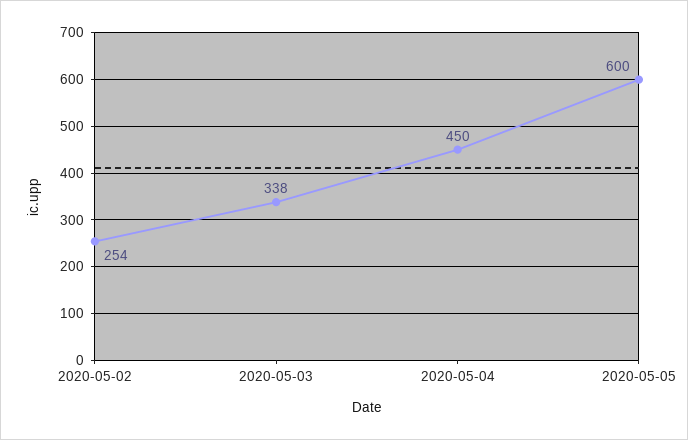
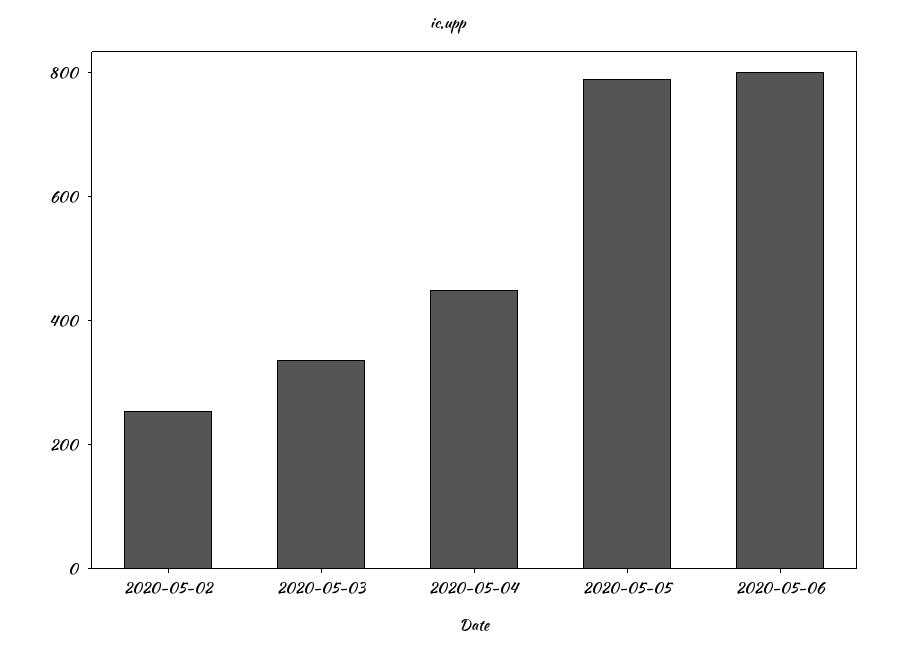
2020-05-05: 600 -> 800
2020-05-06: none -> 800

